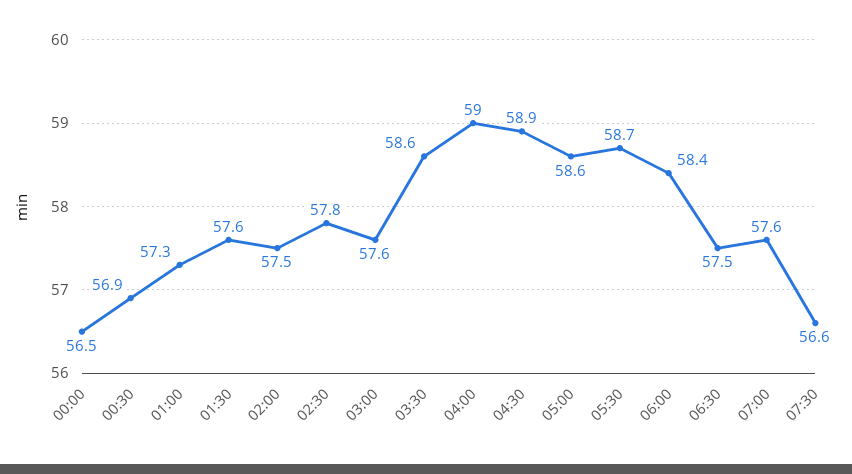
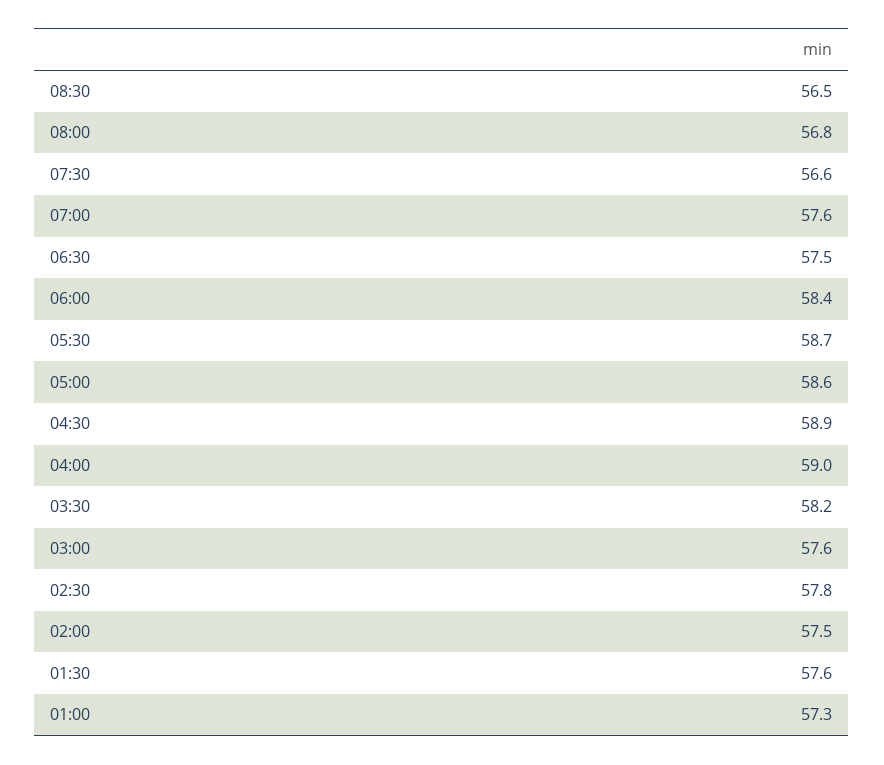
00:00: 56.5 -> none
00:30: 56.9 -> none
03:30: 58.6 -> 58.2
08:30: none -> 56.5
08:00: none -> 56.8

